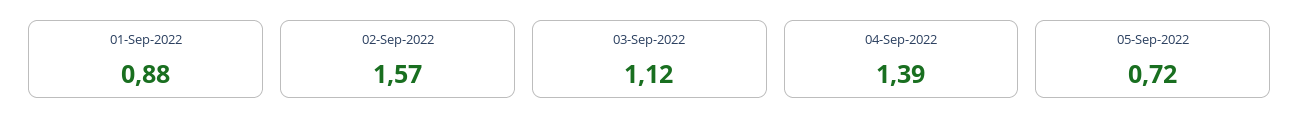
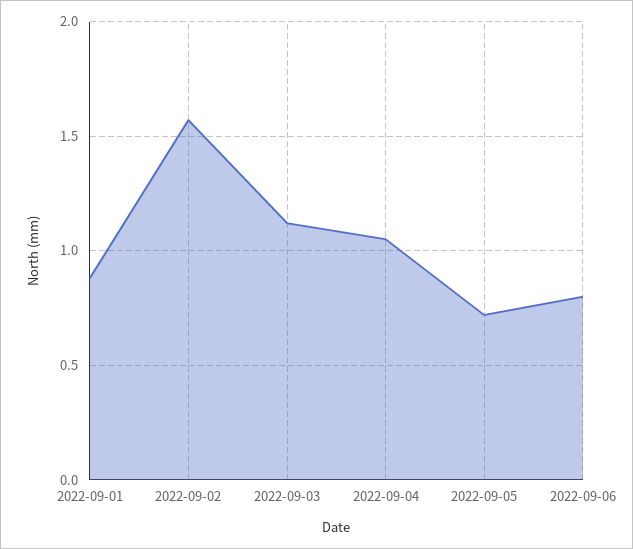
04-Sep-2022: 1.39 -> 1.05
2022-09-06: none -> 0.8

